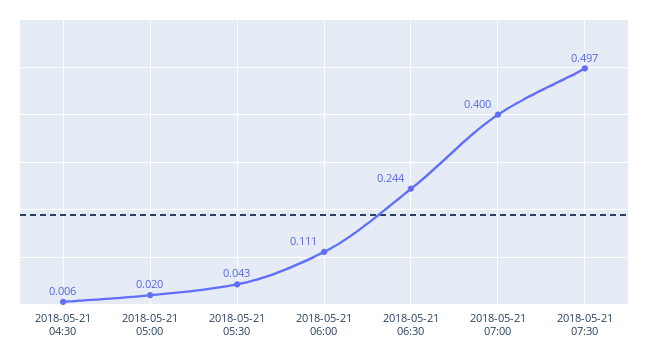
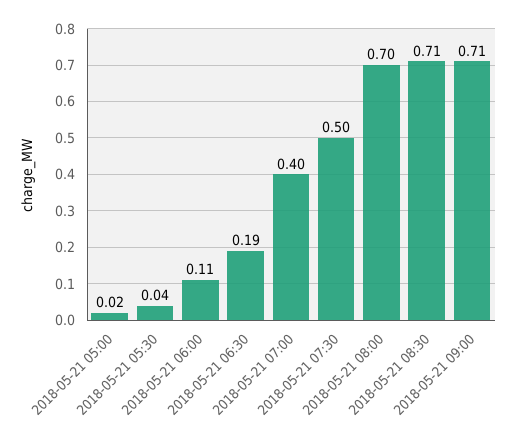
2018-05-21 04:30: 0.006 -> none
2018-05-21 06:30: 0.244 -> 0.19
2018-05-21 08:00: none -> 0.7
2018-05-21 08:30: none -> 0.71
2018-05-21 09:00: none -> 0.71

